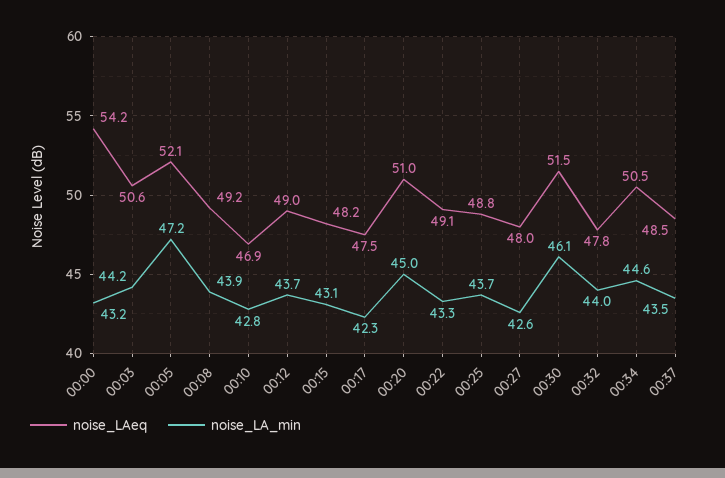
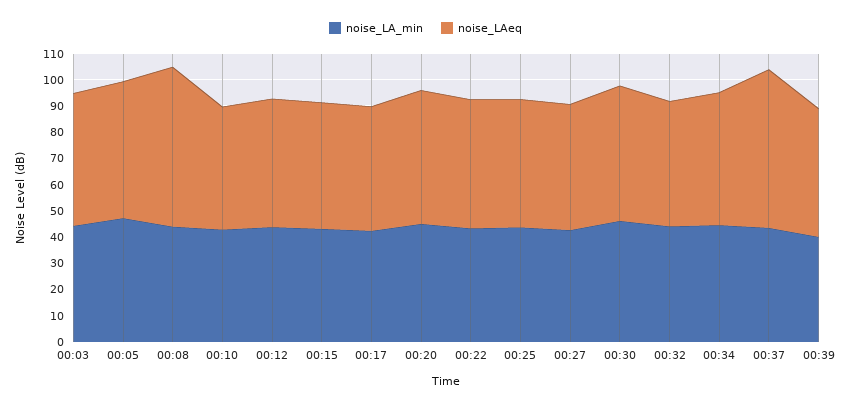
noise_LAeq, 00:00: 54.2 -> none
noise_LA_min, 00:00: 43.2 -> none
noise_LAeq, 00:08: 49.2 -> 60
noise_LAeq, 00:37: 48.5 -> 60
noise_LA_min, 00:39: none -> 40
noise_LAeq, 00:39: none -> 50

